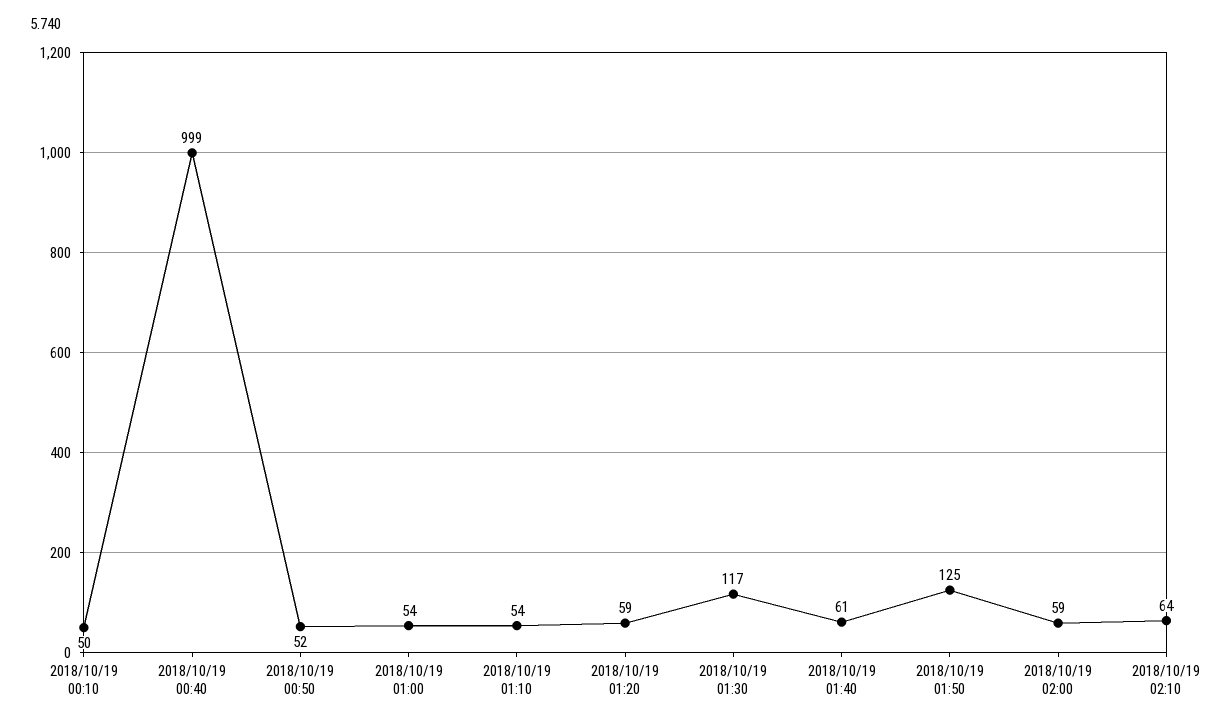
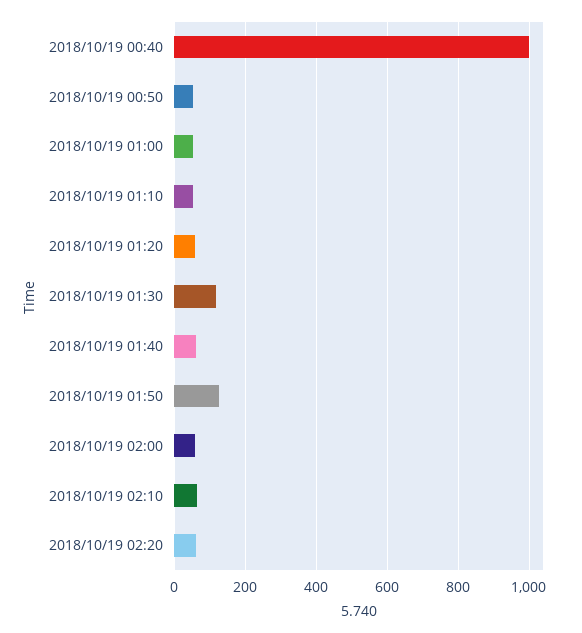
2018/10/19 00:10: 50 -> none
2018/10/19 02:20: none -> 60

